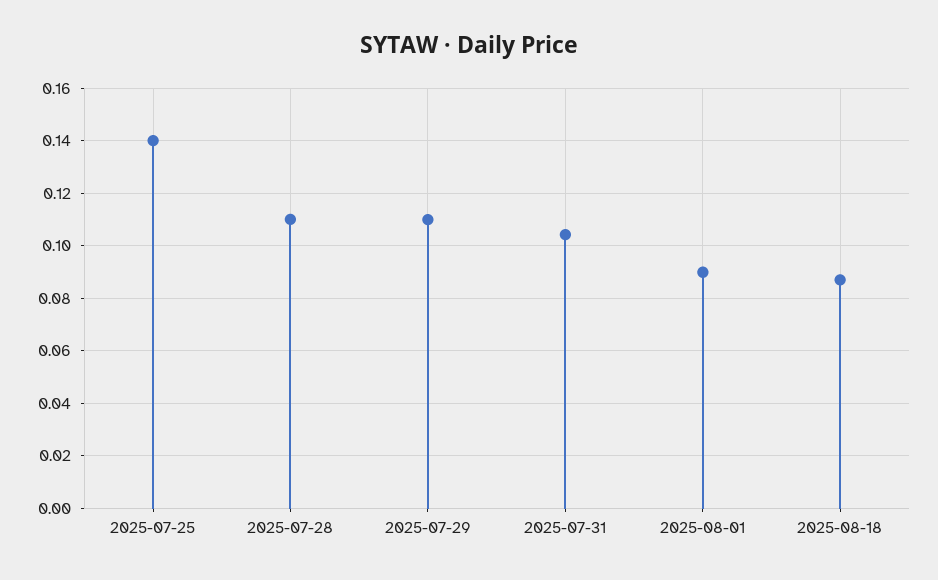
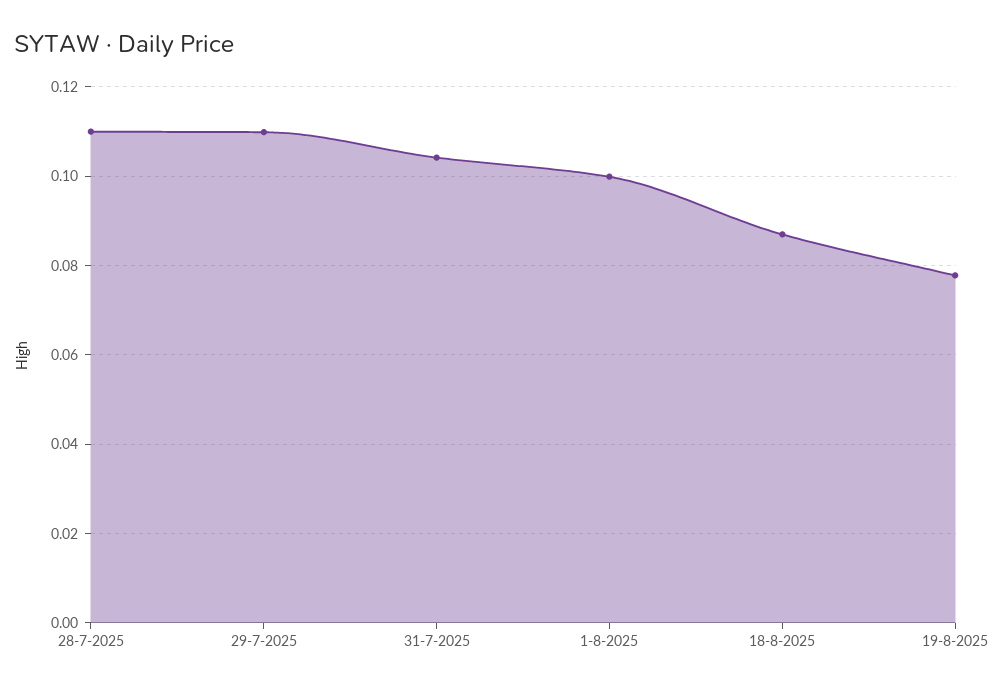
2025-07-25: 0.14 -> none
2025-08-01: 0.09 -> 0.1
19-8-2025: none -> 0.078

